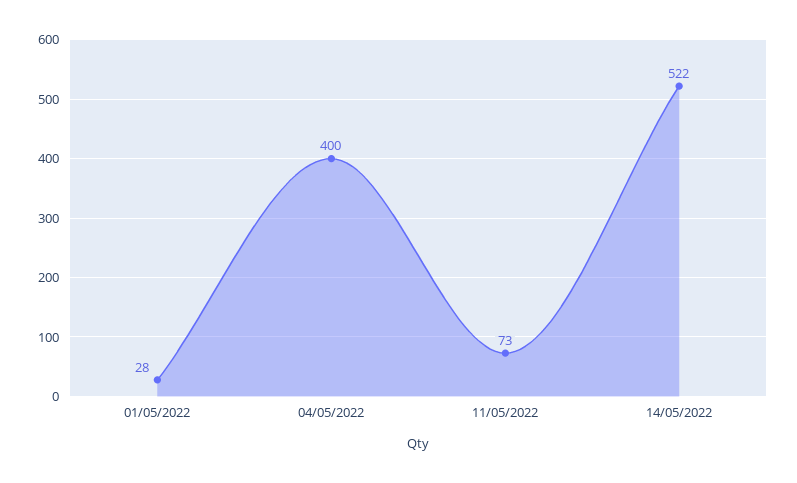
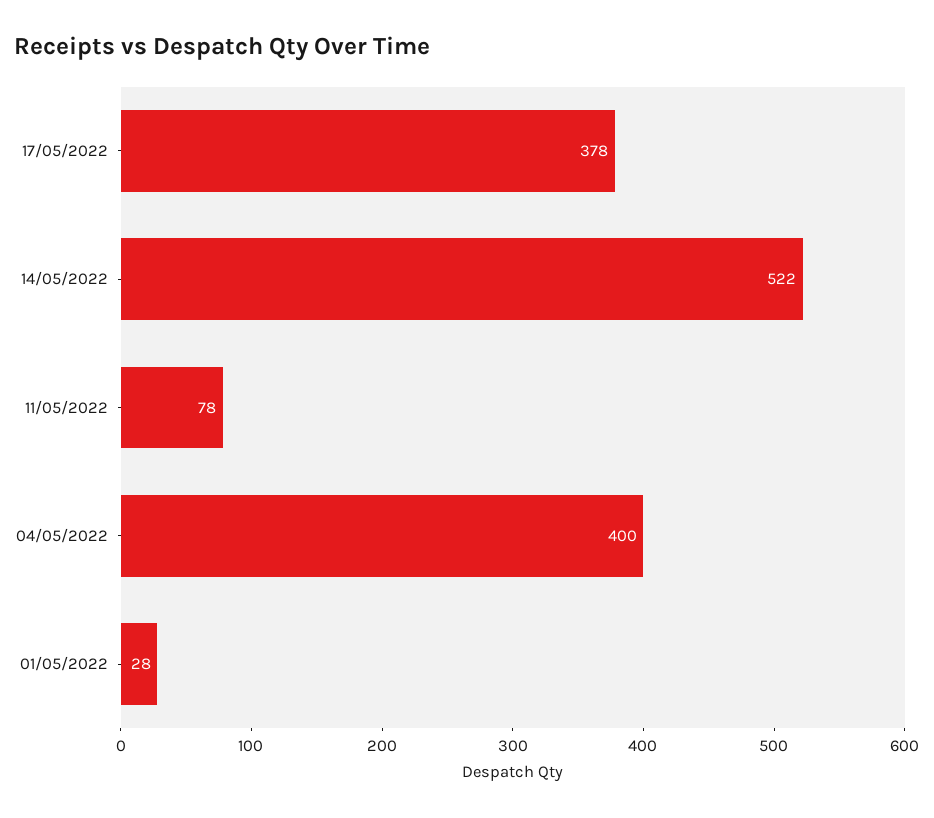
11/05/2022: 73 -> 78
17/05/2022: none -> 378

